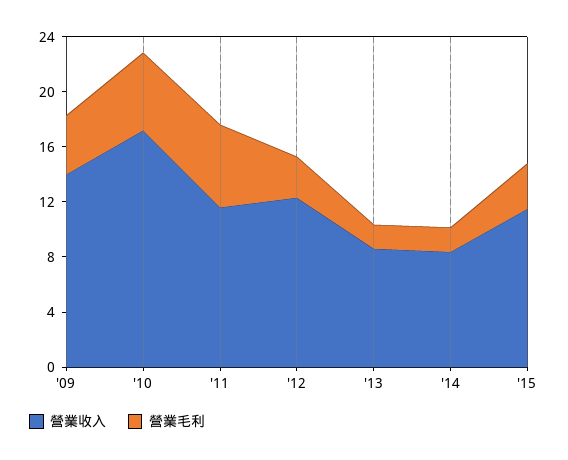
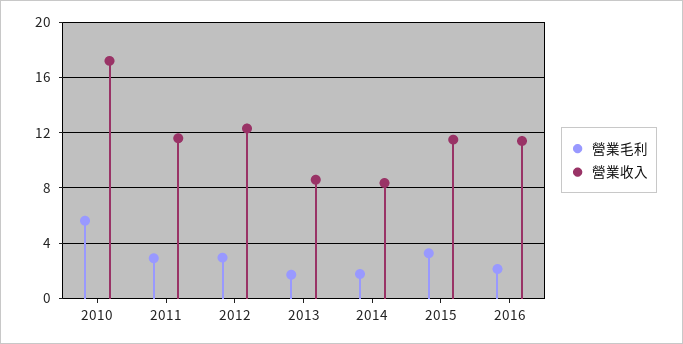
營業收入, '09: 14 -> none
營業毛利, '09: 4 -> none
營業毛利, '11: 6 -> 3
營業毛利, 2016: none -> 2
營業收入, 2016: none -> 11.5

